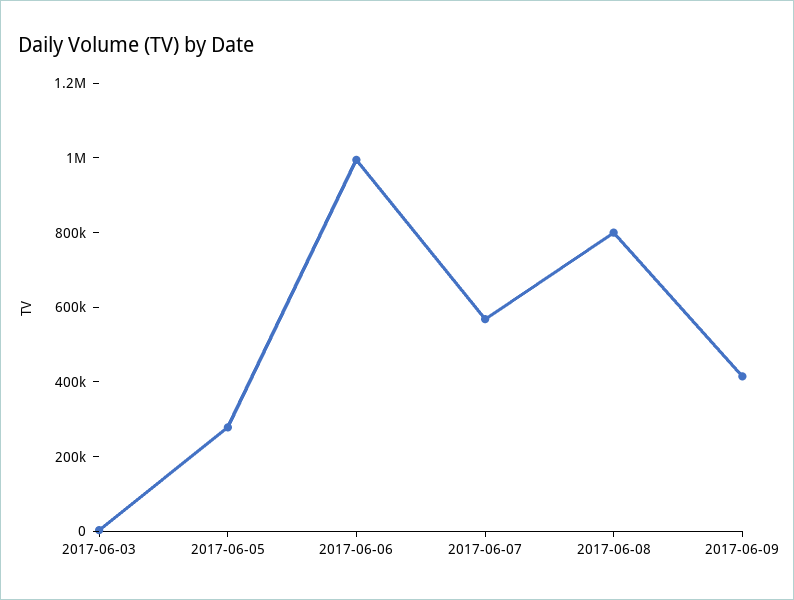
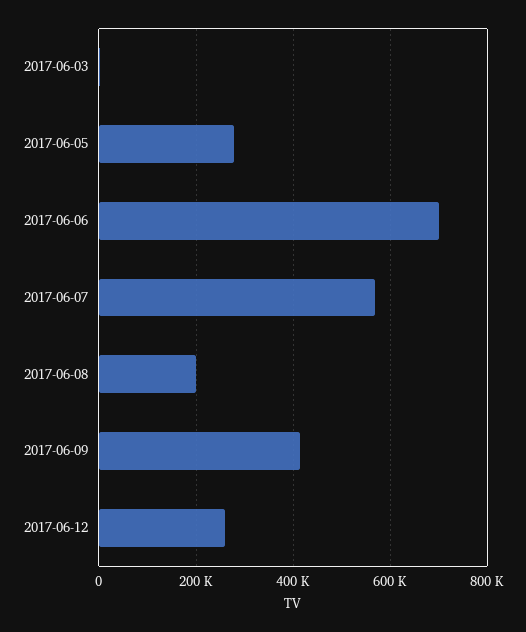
2017-06-06: 1000000 -> 700000
2017-06-08: 800000 -> 200000
2017-06-12: none -> 260000

